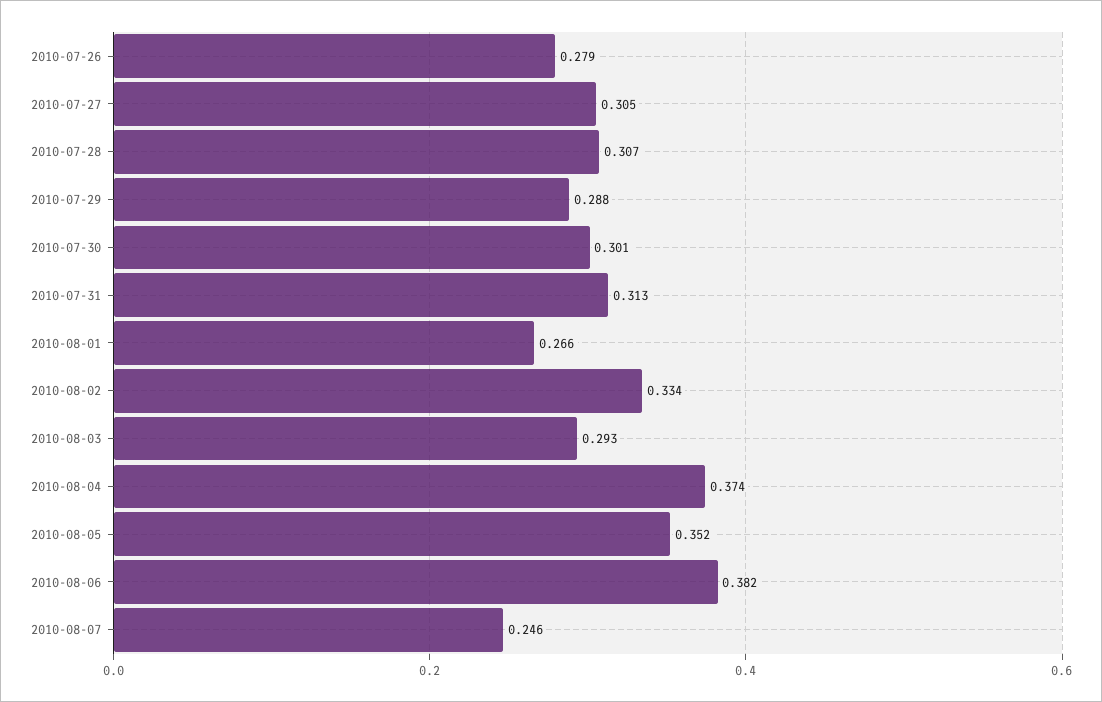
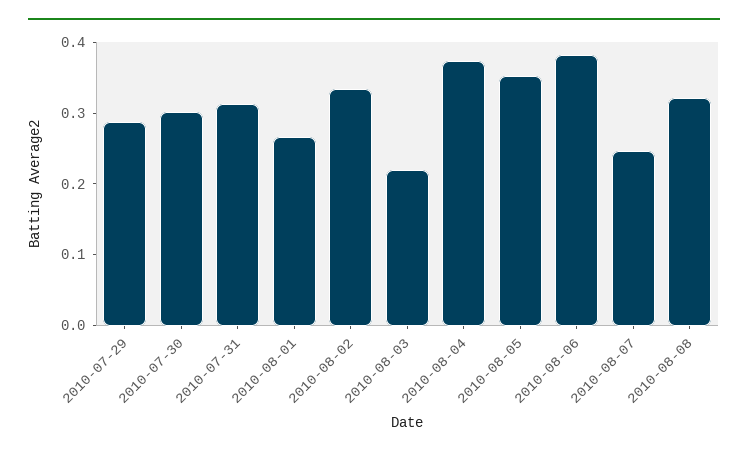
2010-07-26: 0.279 -> none
2010-07-27: 0.305 -> none
2010-07-28: 0.307 -> none
2010-08-03: 0.293 -> 0.22
2010-08-08: none -> 0.32

